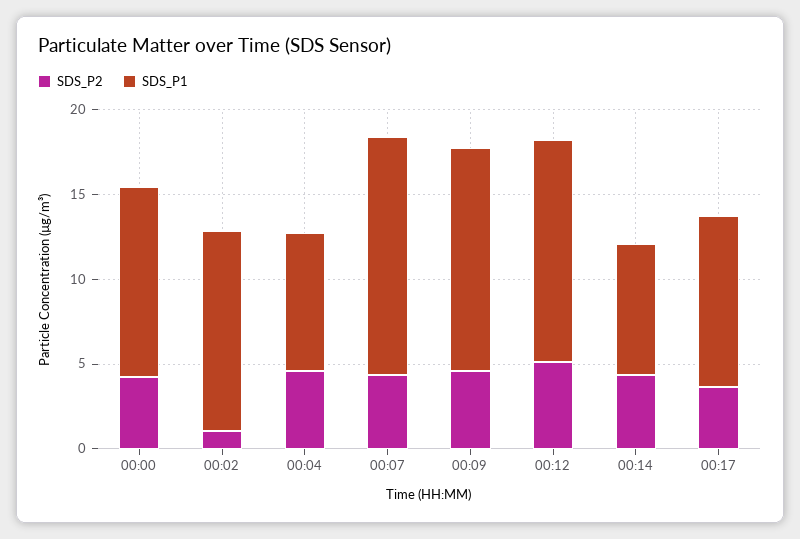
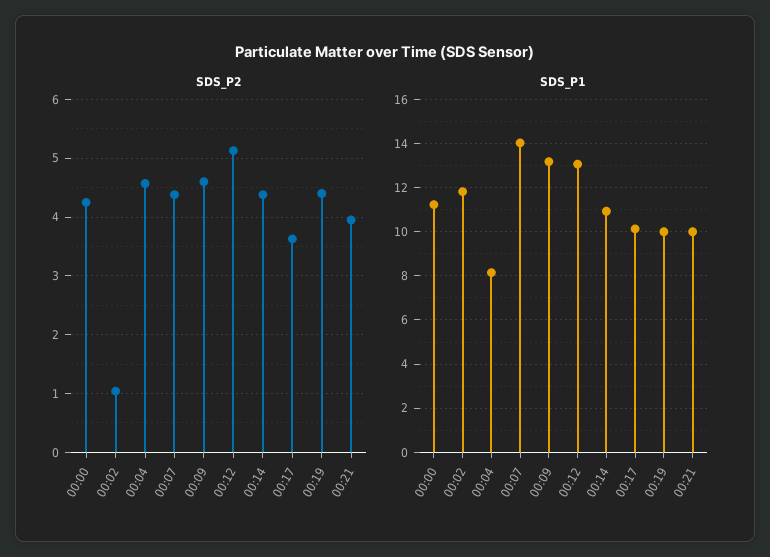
SDS_P1, 00:14: 8 -> 11
SDS_P2, 00:19: none -> 4.4
SDS_P2, 00:21: none -> 4
SDS_P1, 00:19: none -> 10
SDS_P1, 00:21: none -> 10

